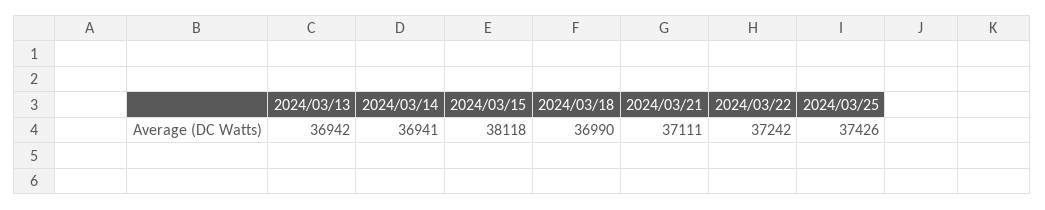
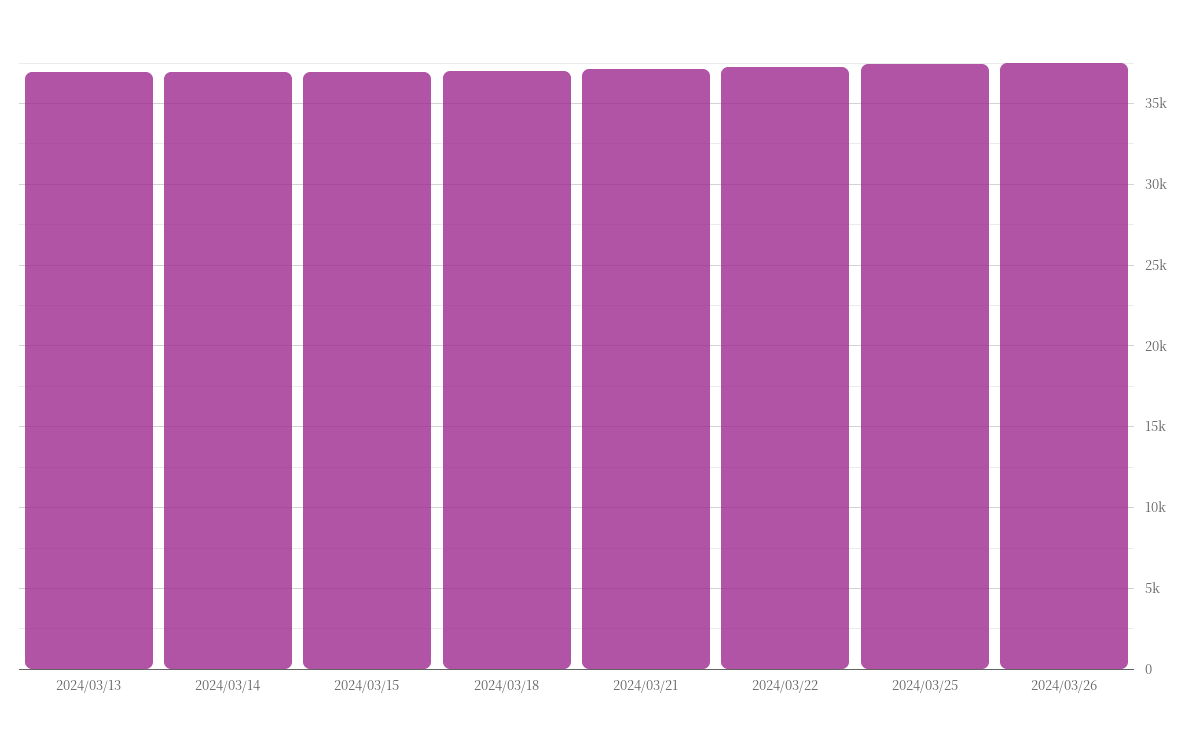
2024/03/15: 38118 -> 37000
2024/03/26: none -> 37500

